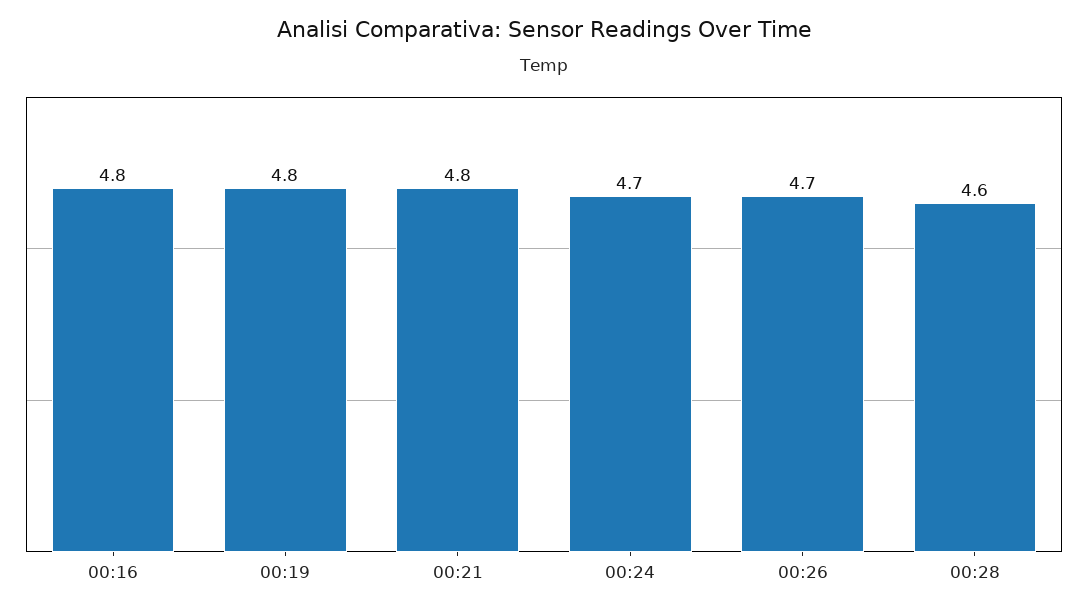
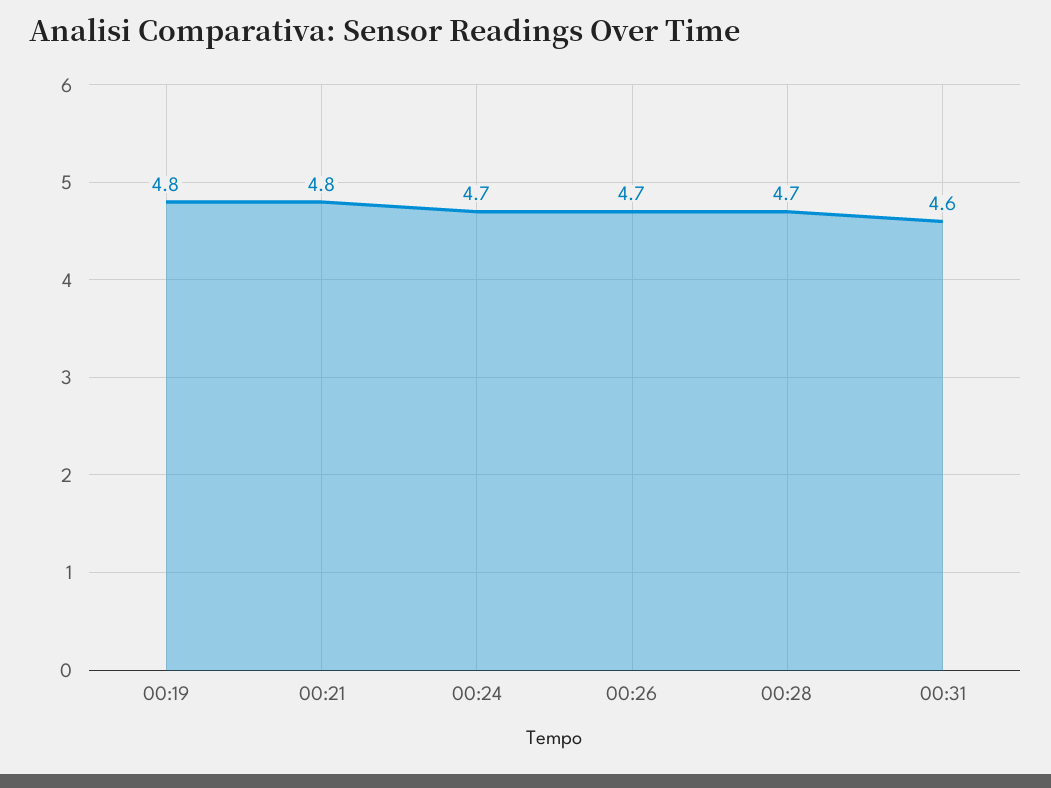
00:16: 4.8 -> none
00:28: 4.6 -> 4.7
00:31: none -> 4.6

